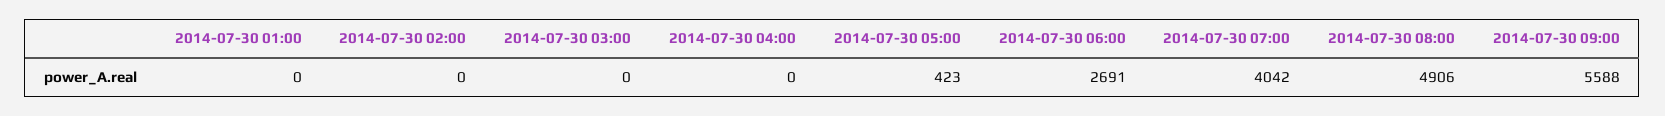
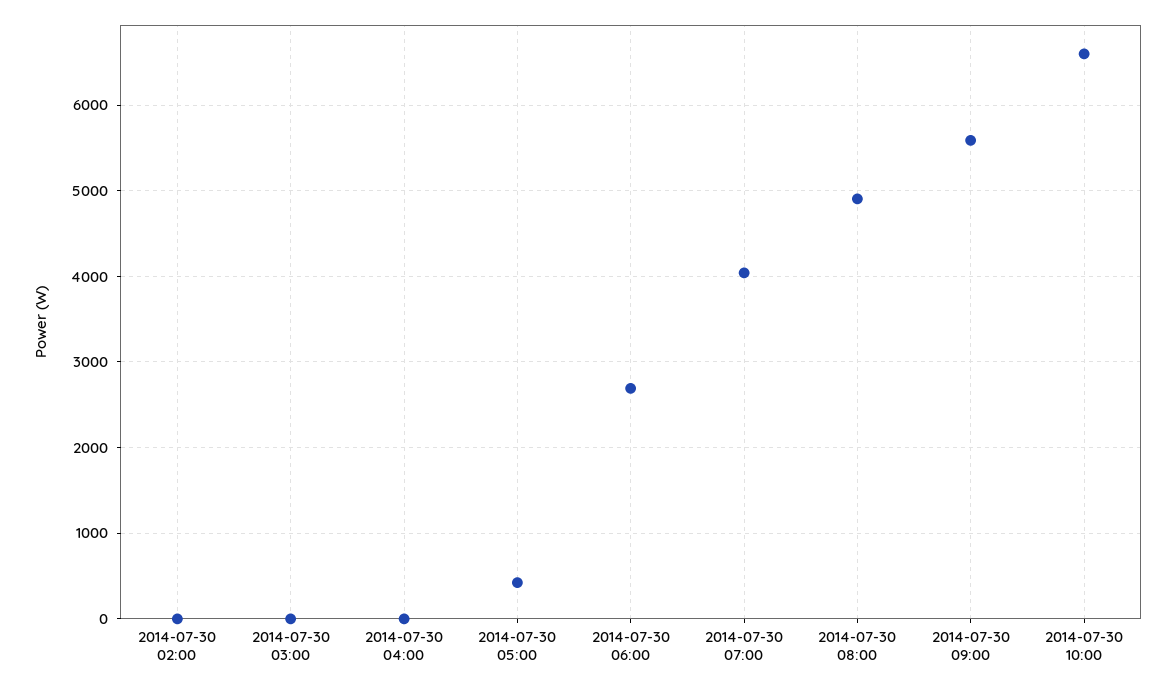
2014-07-30 01:00: 0 -> none
2014-07-30 10:00: none -> 6600

